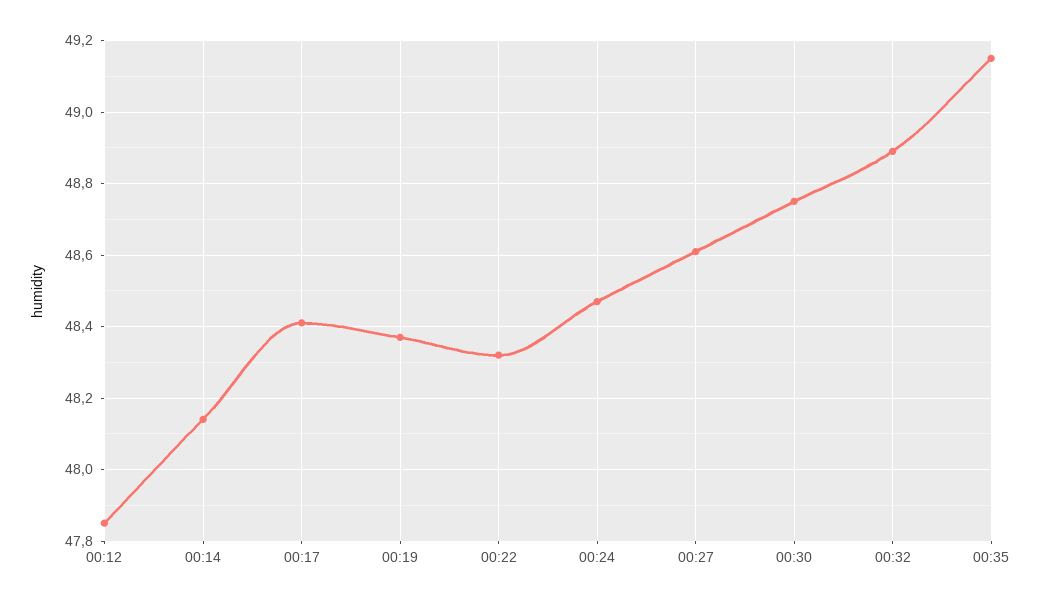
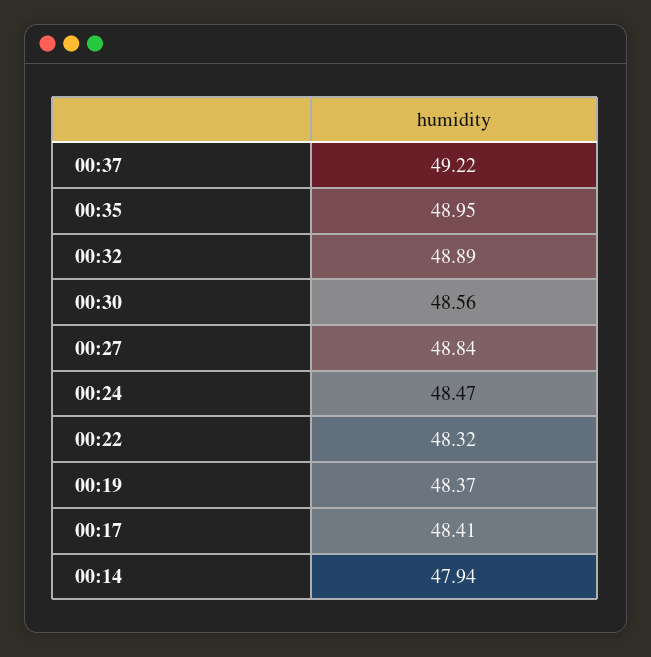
00:12: 47.85 -> none
00:14: 48.15 -> 47.94
00:27: 48.6 -> 48.84
00:30: 48.75 -> 48.56
00:35: 49.15 -> 48.95
00:37: none -> 49.22

